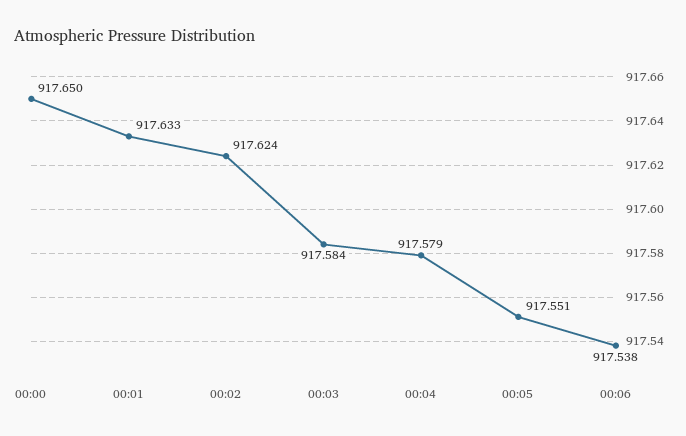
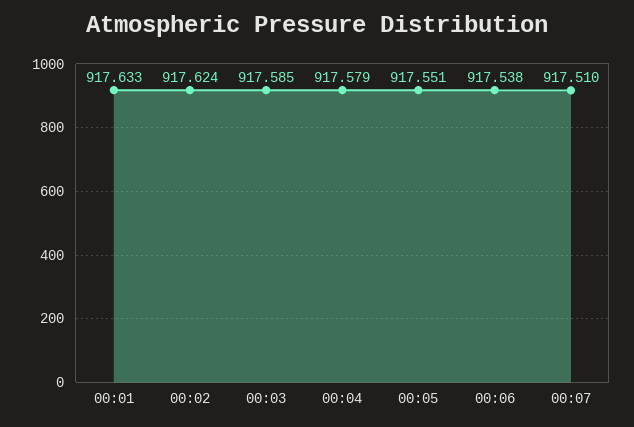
00:00: 917.65 -> none
00:03: 917.584 -> 917.585
00:07: none -> 917.51

